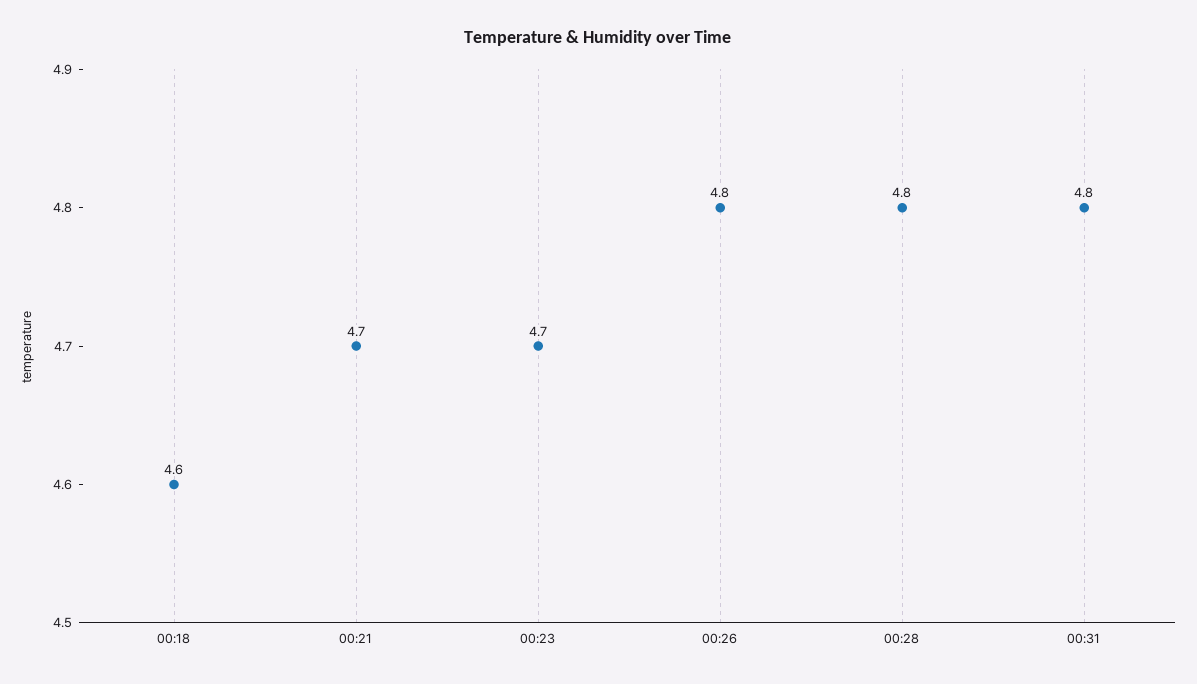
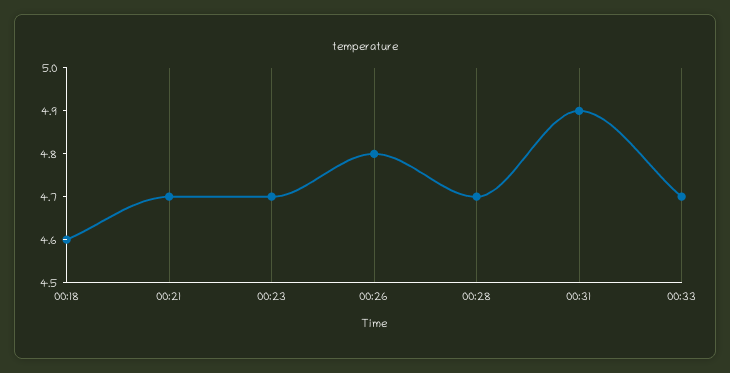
00:28: 4.8 -> 4.7
00:31: 4.8 -> 4.9
00:33: none -> 4.7

